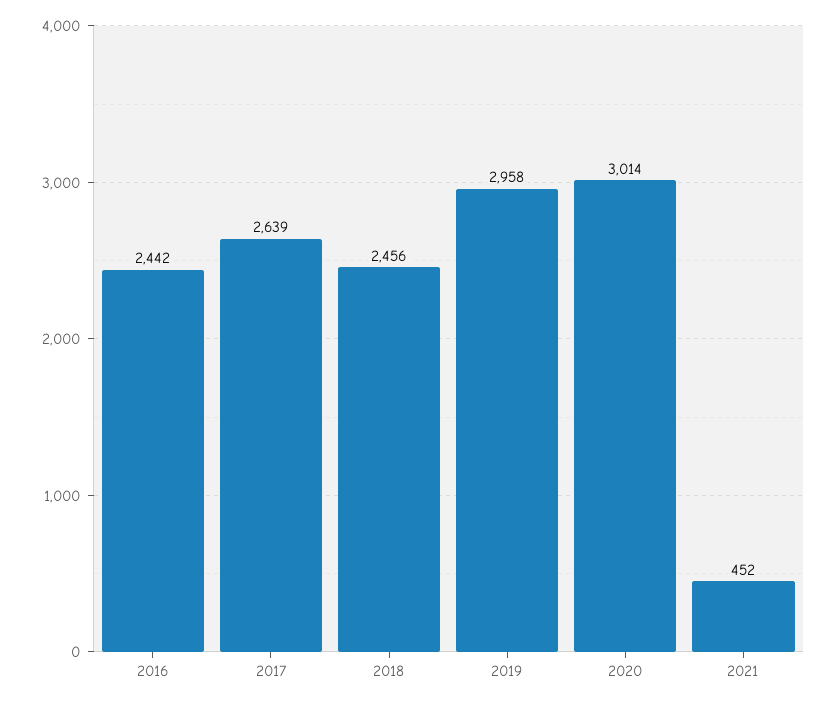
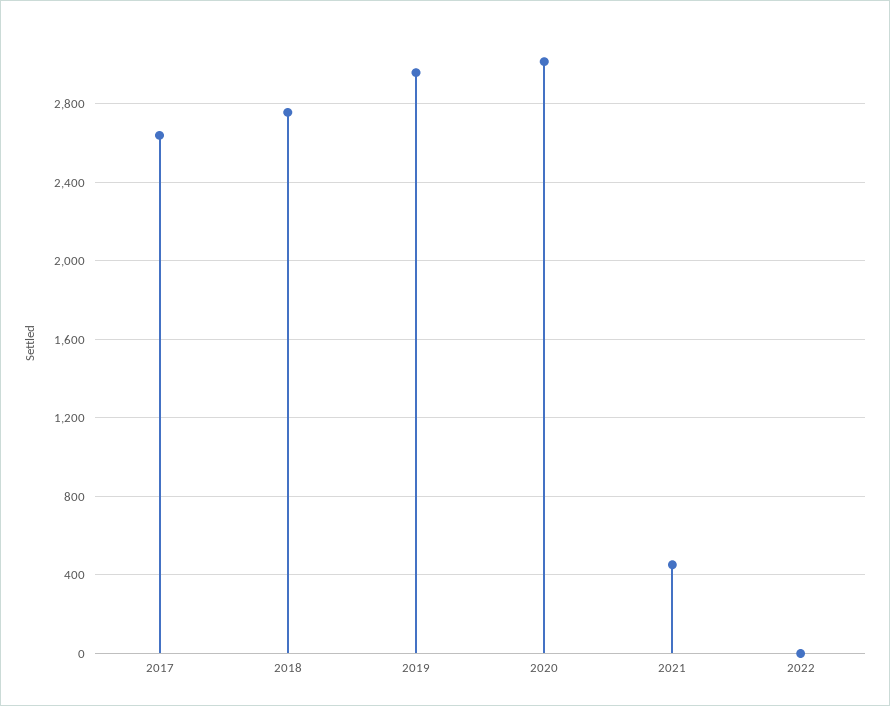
2016: 2442 -> none
2018: 2456 -> 2750
2022: none -> 0

